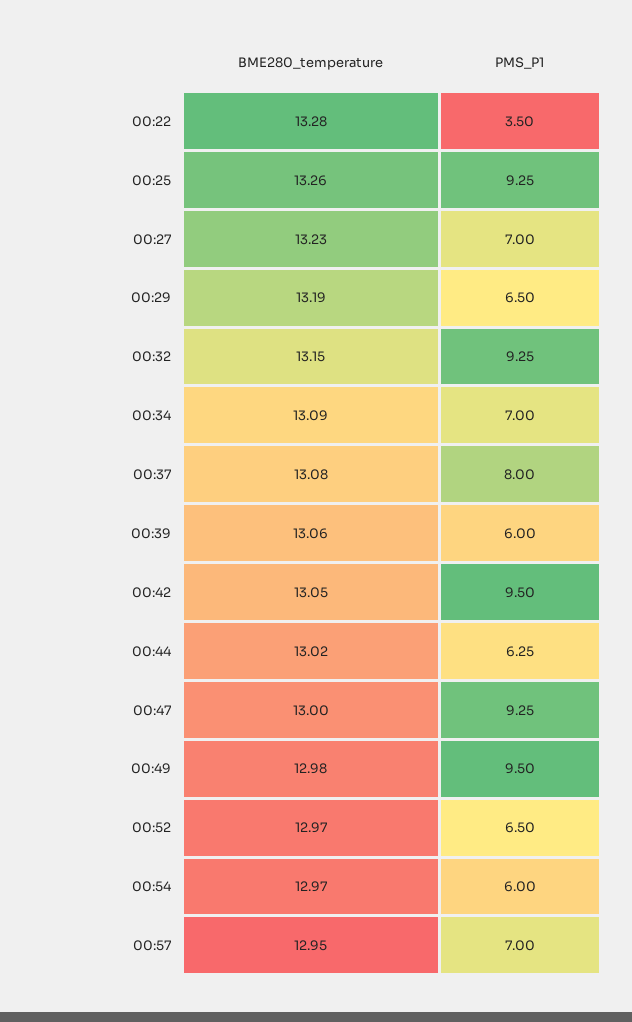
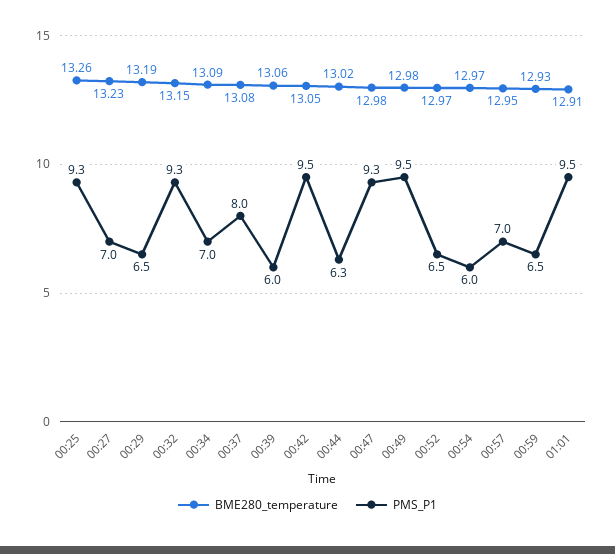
BME280_temperature, 00:22: 13.28 -> none
PMS_P1, 00:22: 3.5 -> none
BME280_temperature, 00:47: 13 -> 12.98
BME280_temperature, 00:59: none -> 12.93
PMS_P1, 00:59: none -> 6.5
BME280_temperature, 01:01: none -> 12.91
PMS_P1, 01:01: none -> 9.5

